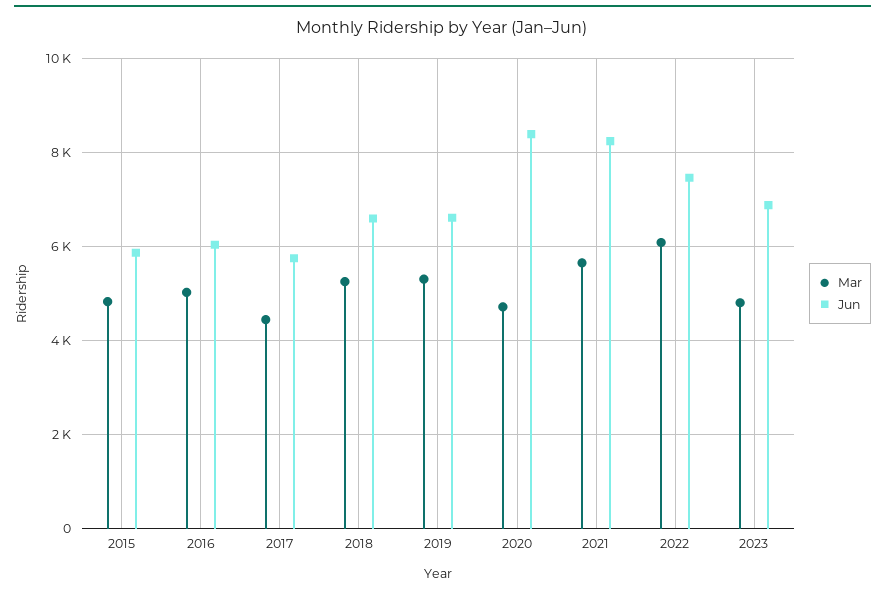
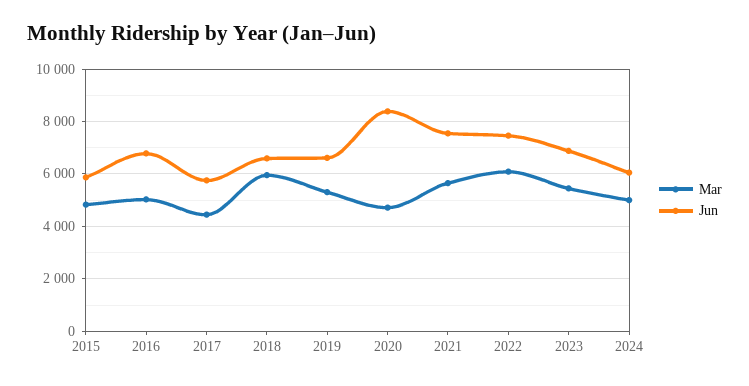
Jun, 2016: 6000 -> 6750
Mar, 2018: 5200 -> 6000
Jun, 2021: 8200 -> 7500
Mar, 2023: 4800 -> 5500
Mar, 2024: none -> 5000
Jun, 2024: none -> 6000

